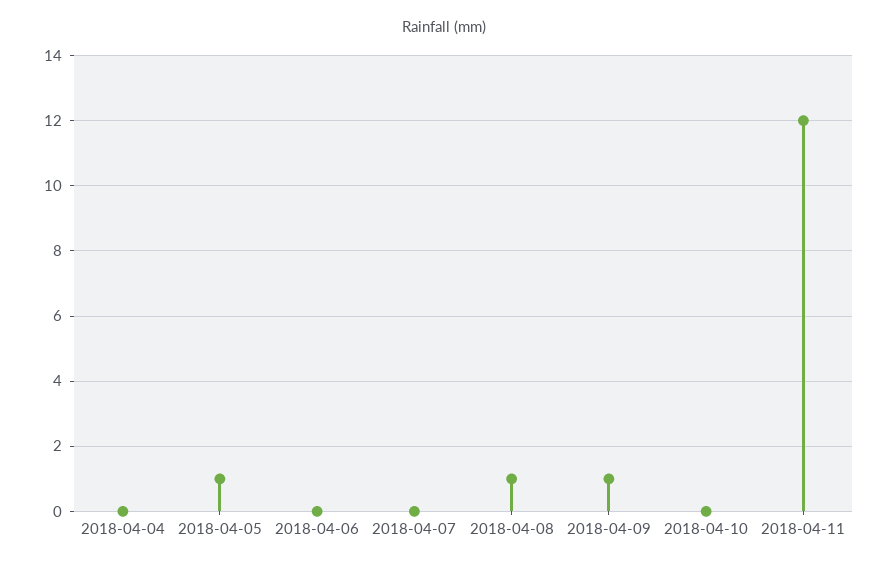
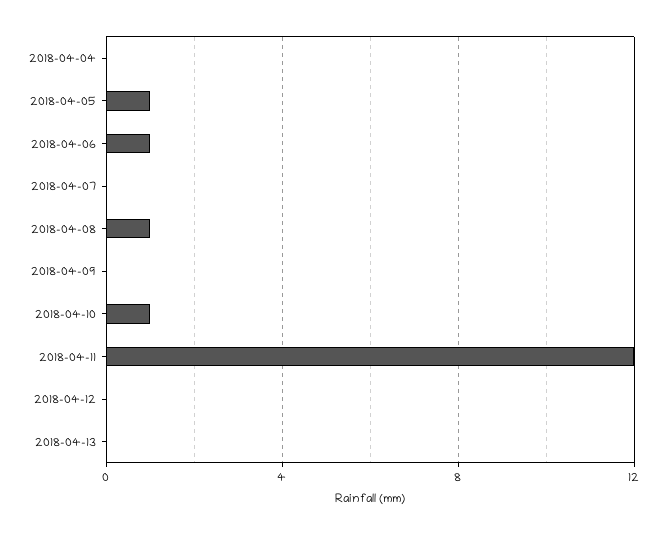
2018-04-06: 0 -> 1
2018-04-09: 1 -> 0
2018-04-10: 0 -> 1
2018-04-12: none -> 0
2018-04-13: none -> 0

